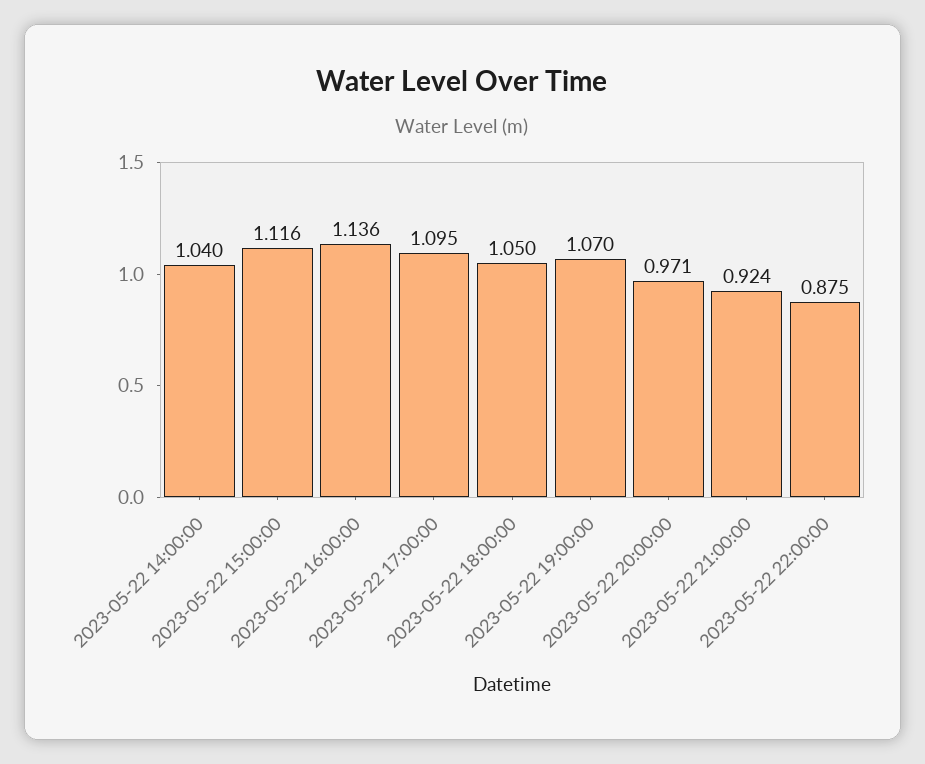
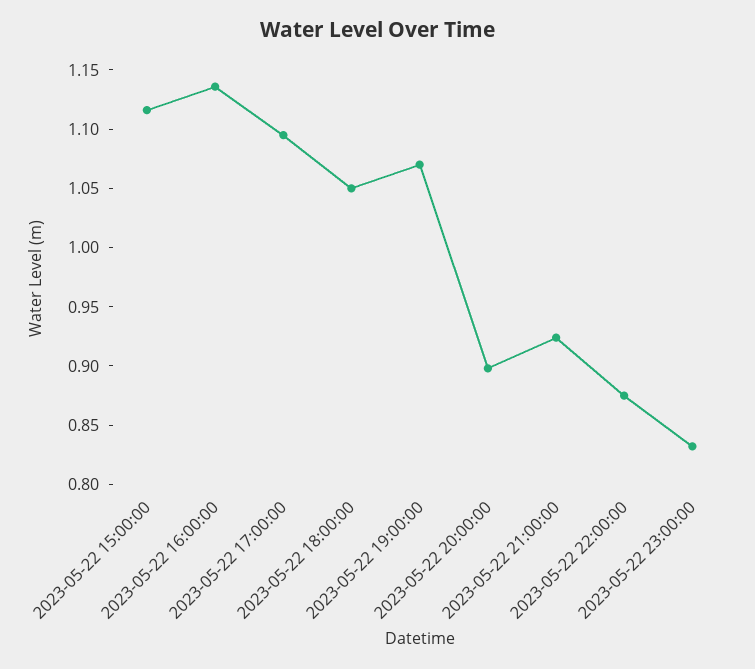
2023-05-22 14:00:00: 1.04 -> none
2023-05-22 20:00:00: 0.971 -> 0.9
2023-05-22 23:00:00: none -> 0.83

